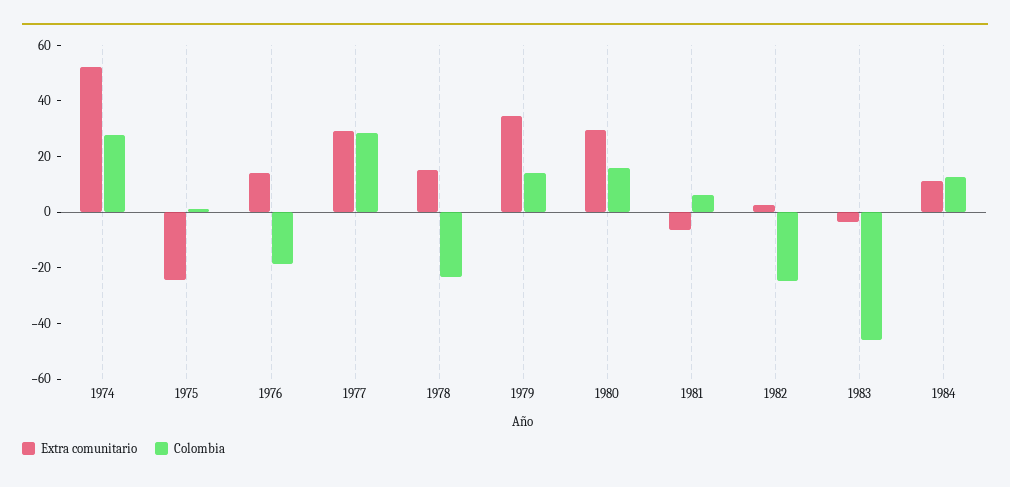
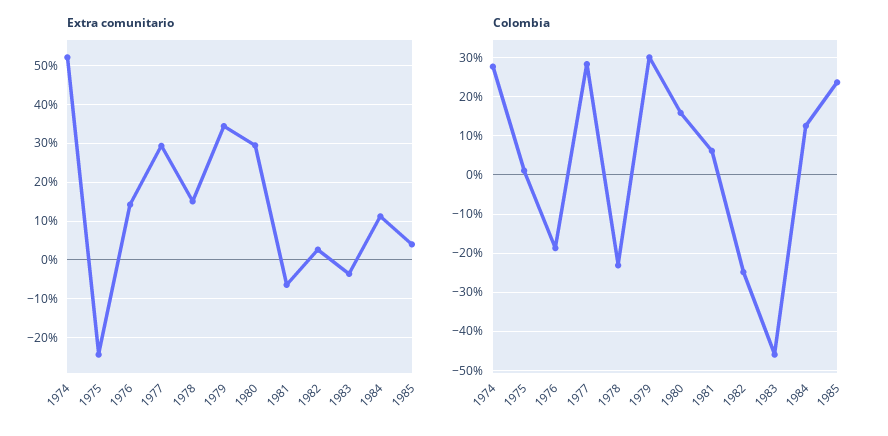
Colombia, 1979: 15 -> 30
Extra comunitario, 1985: none -> 4
Colombia, 1985: none -> 24

